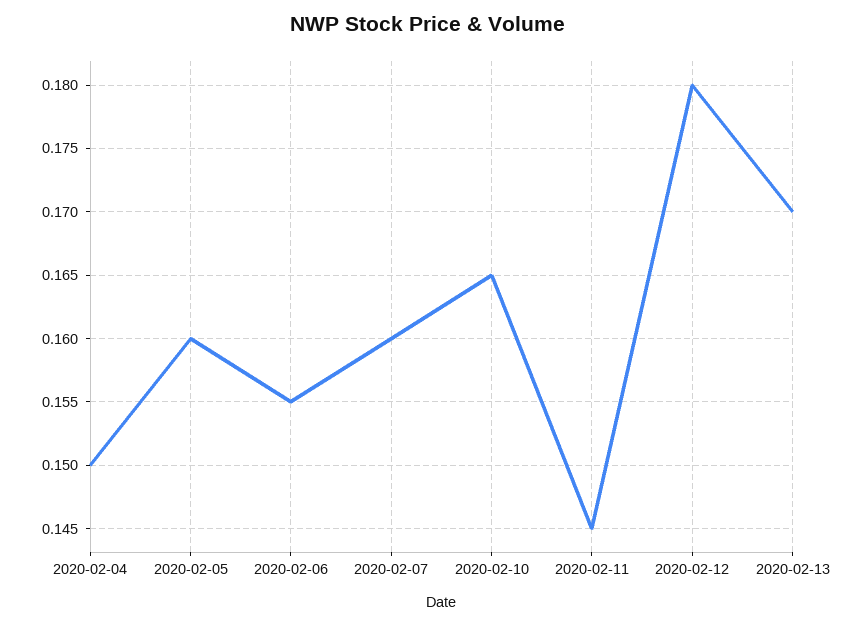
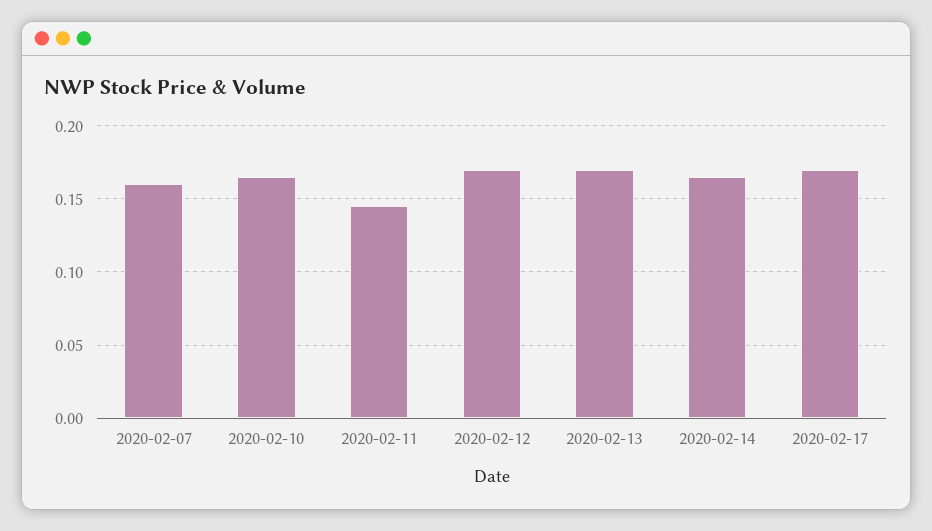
2020-02-04: 0.15 -> none
2020-02-05: 0.16 -> none
2020-02-06: 0.155 -> none
2020-02-12: 0.18 -> 0.17
2020-02-14: none -> 0.165
2020-02-17: none -> 0.17

